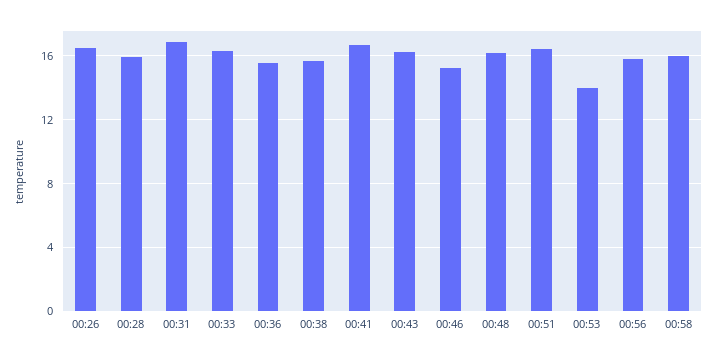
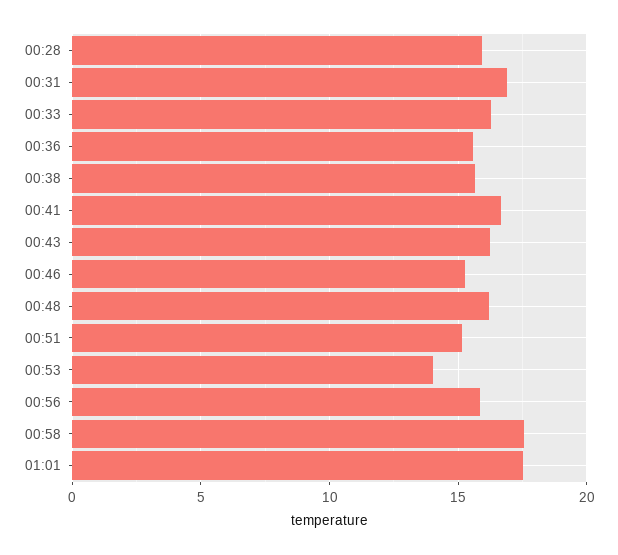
00:26: 16.5 -> none
00:51: 16.5 -> 15
00:58: 16 -> 17.5
01:01: none -> 17.5

